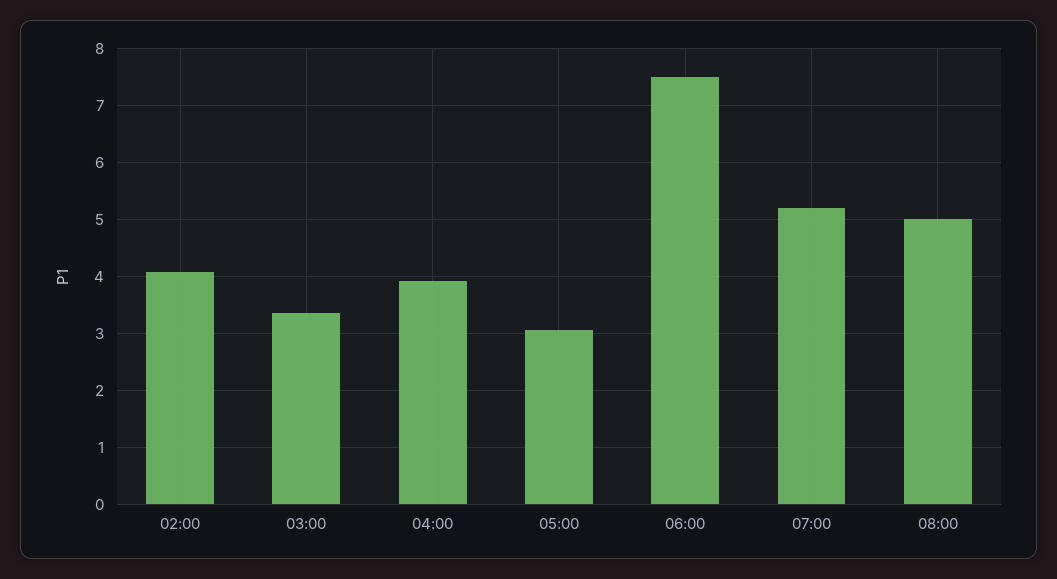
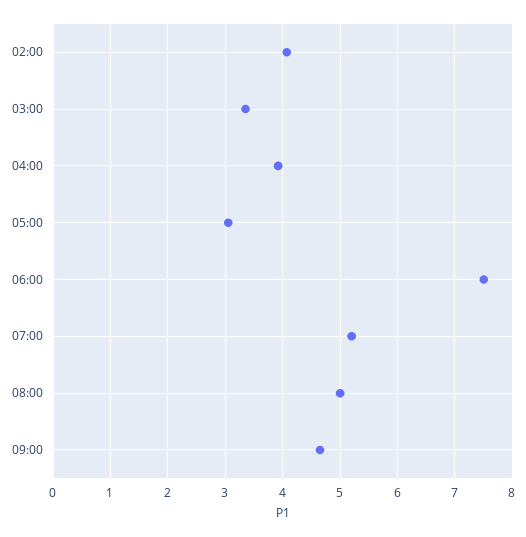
09:00: none -> 4.6

